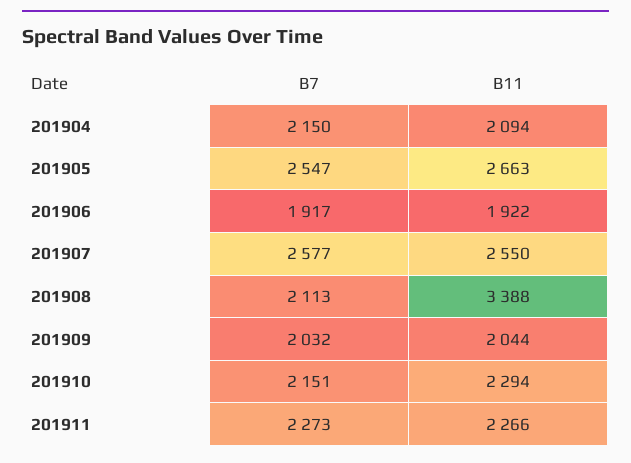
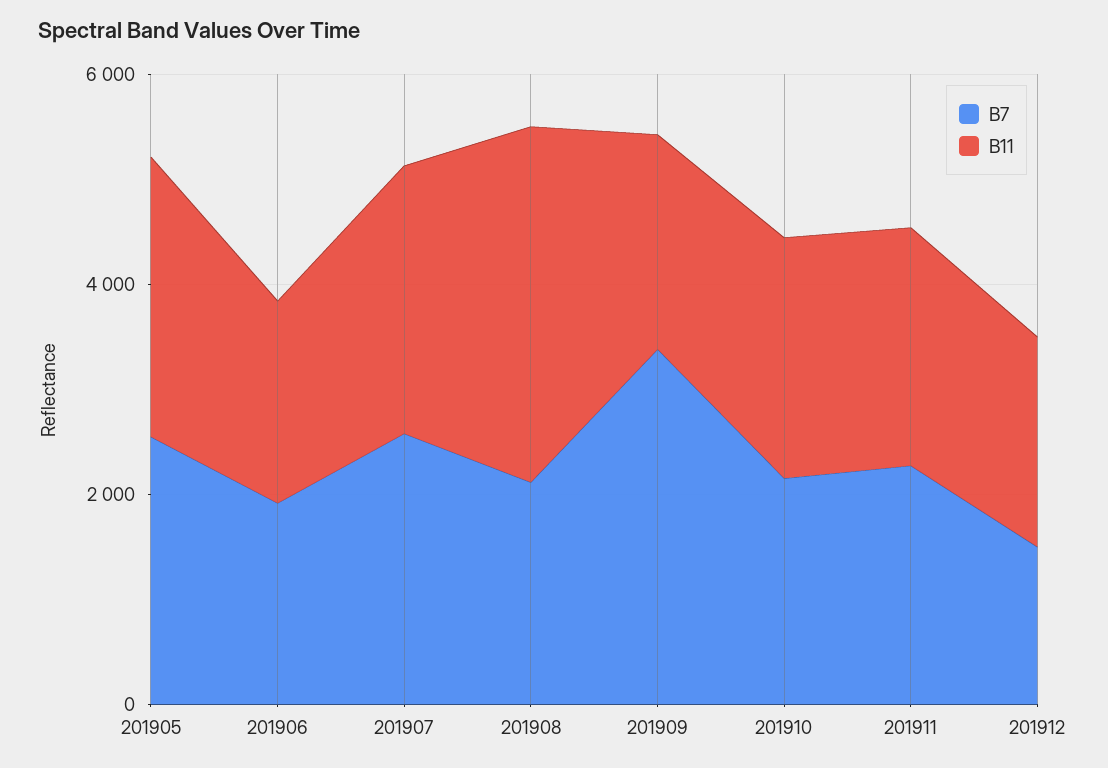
B7, 201904: 2150 -> none
B11, 201904: 2094 -> none
B7, 201909: 2032 -> 3500
B7, 201912: none -> 1500
B11, 201912: none -> 2000

